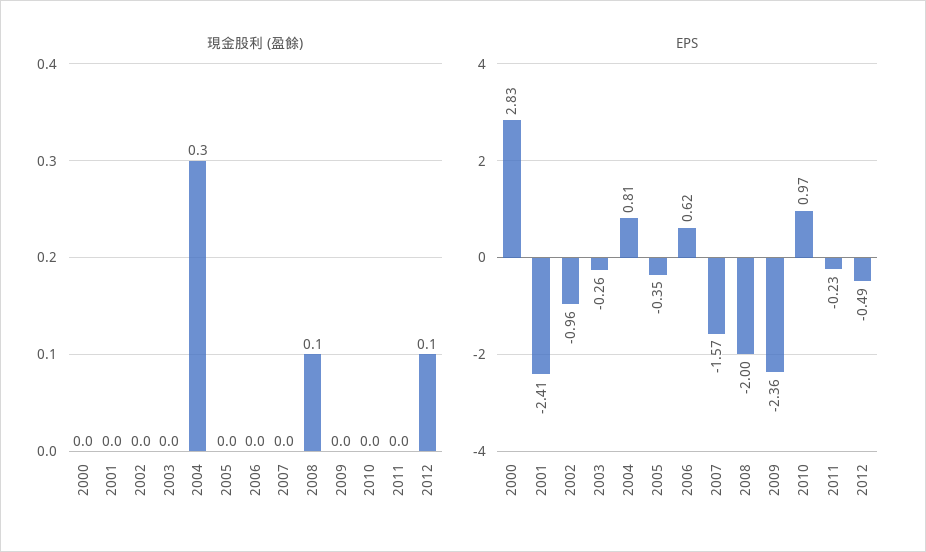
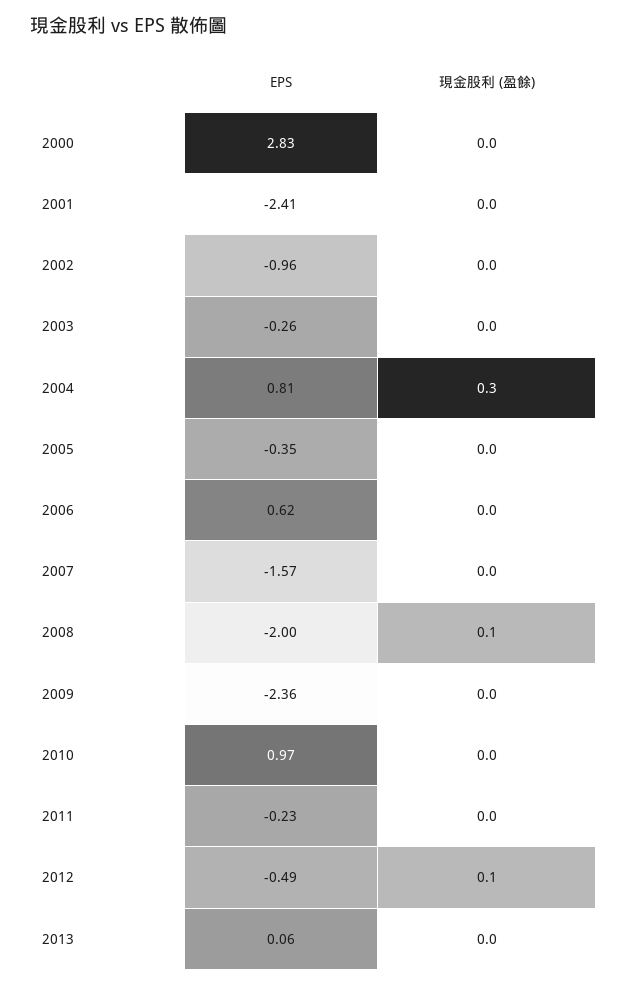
EPS, 2013: none -> 0.06
現金股利 (盈餘), 2013: none -> 0

